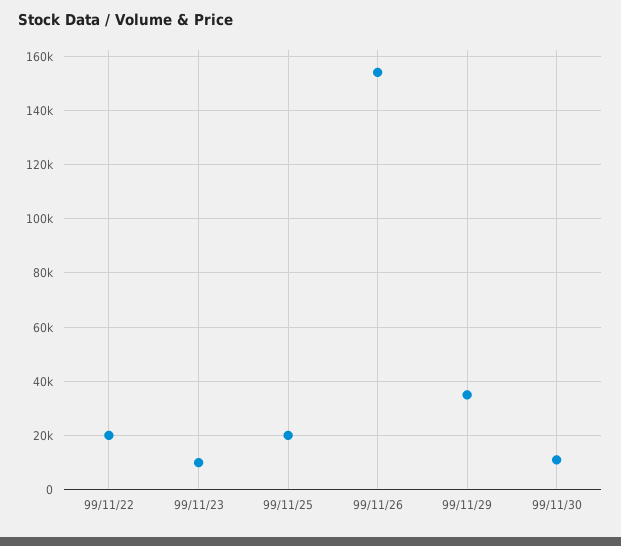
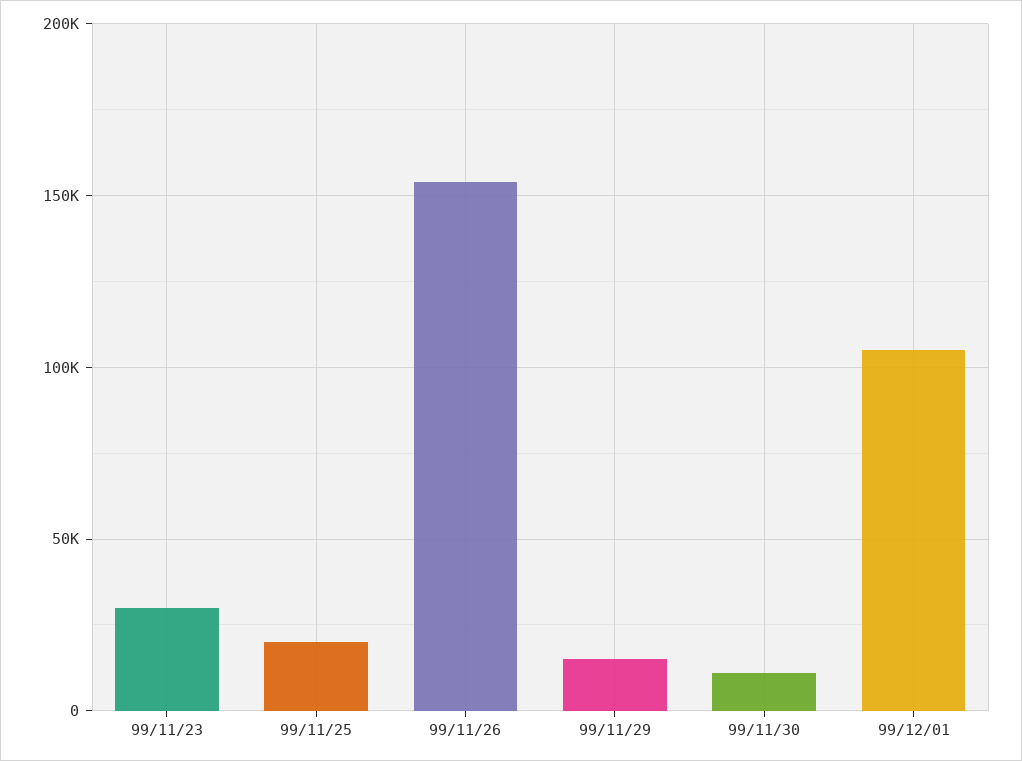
99/11/22: 20000 -> none
99/11/23: 10000 -> 30000
99/11/29: 35000 -> 15000
99/12/01: none -> 105000

